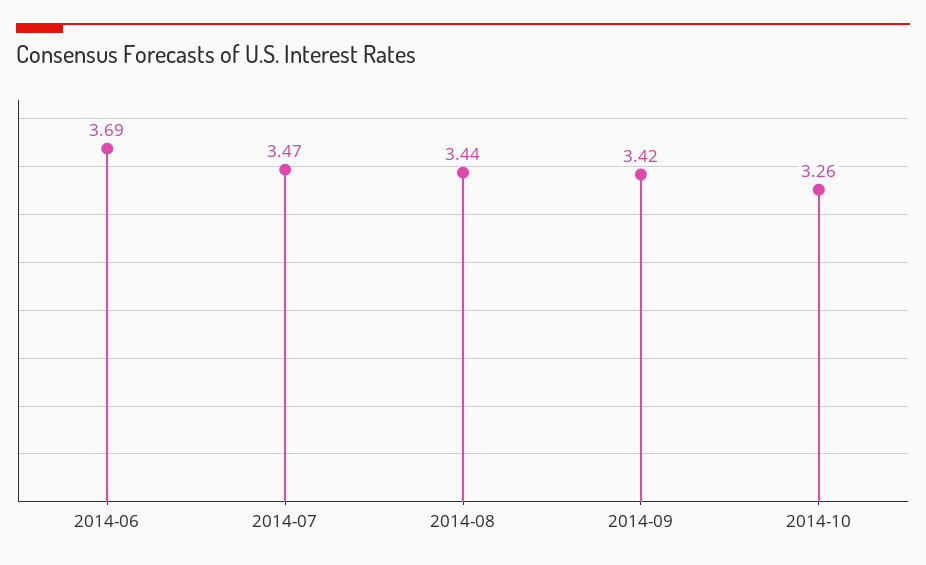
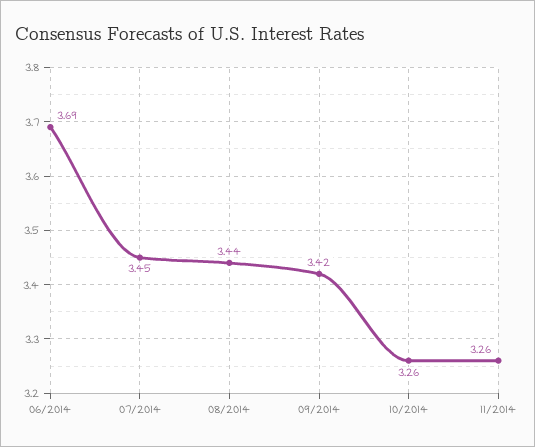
2014-07: 3.47 -> 3.45
11/2014: none -> 3.26

